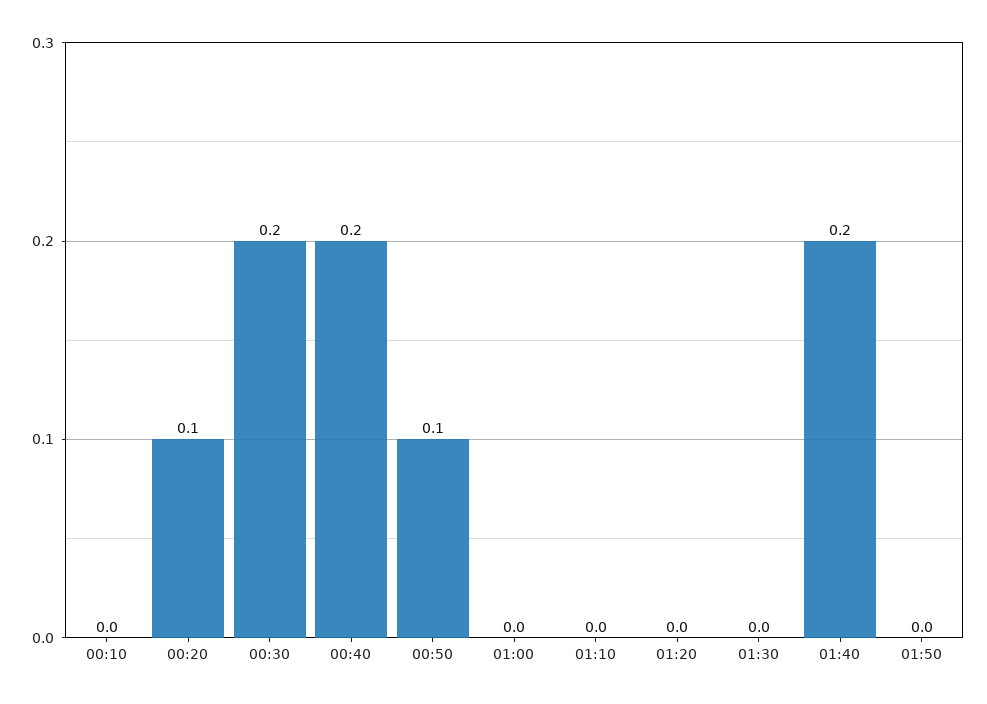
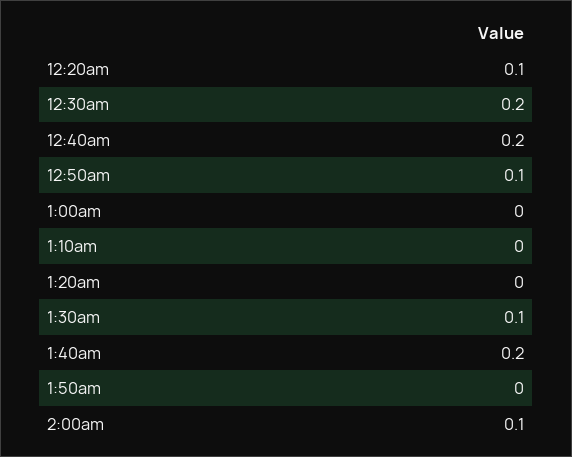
00:10: 0 -> none
01:30: 0 -> 0.1
2:00am: none -> 0.1

